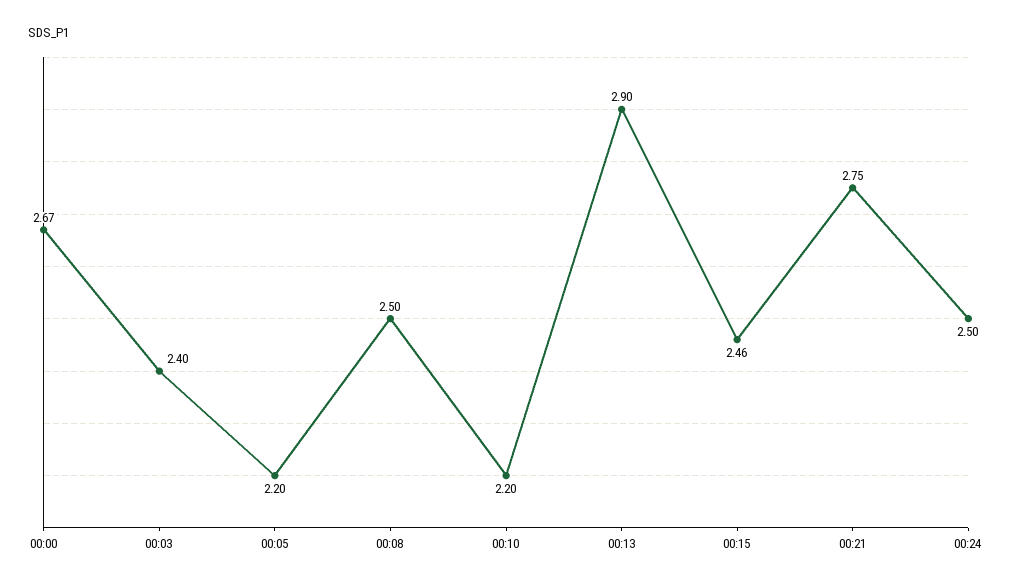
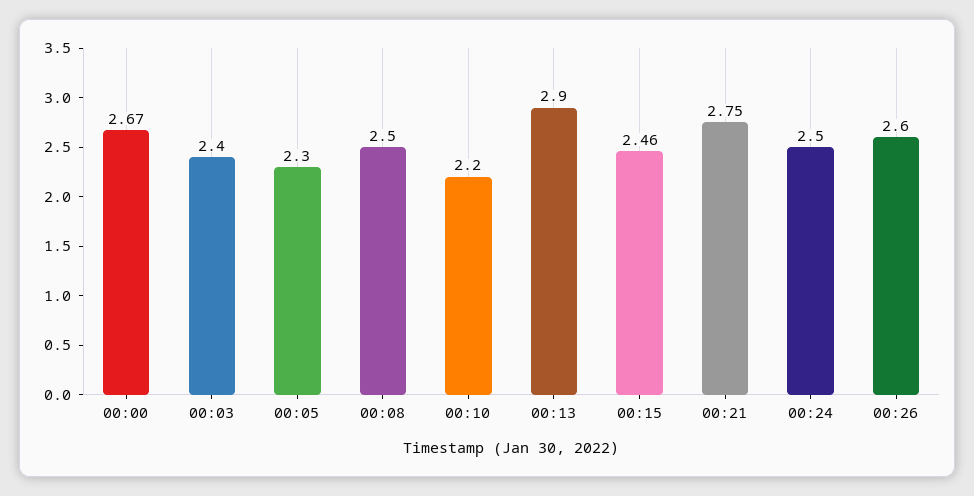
00:05: 2.2 -> 2.3
00:26: none -> 2.6

